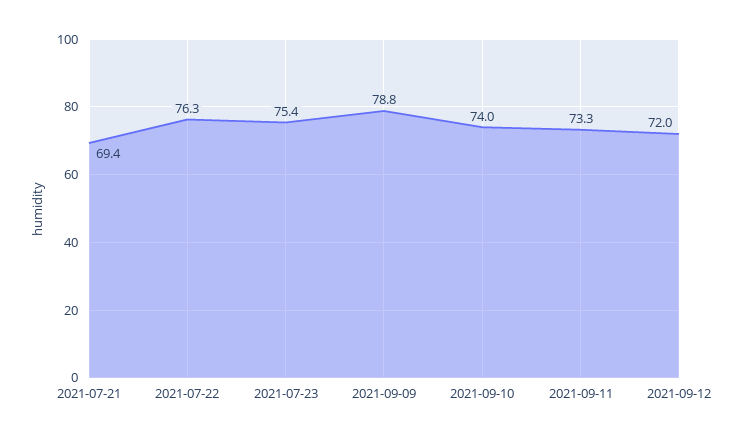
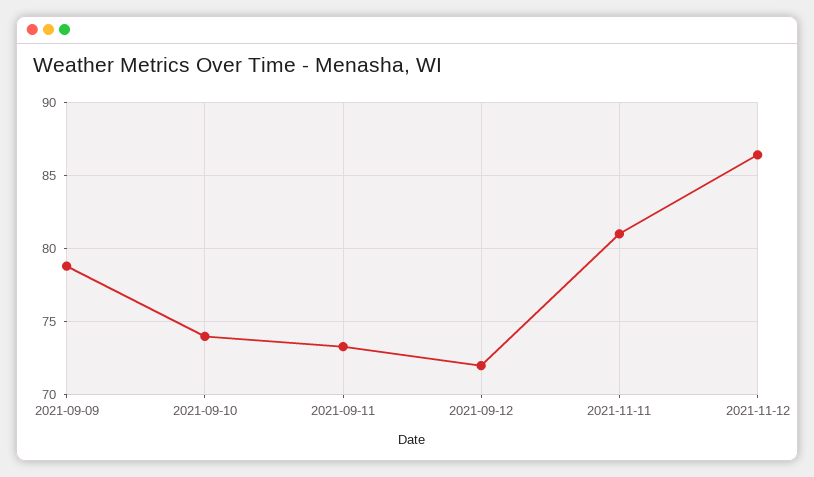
2021-07-21: 69.4 -> none
2021-07-22: 76.3 -> none
2021-07-23: 75.4 -> none
2021-11-11: none -> 81
2021-11-12: none -> 86.5

